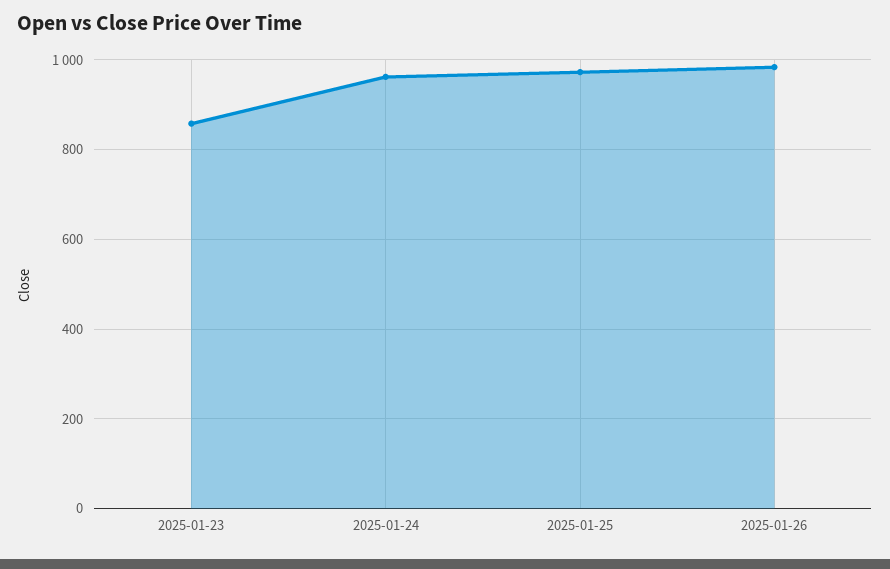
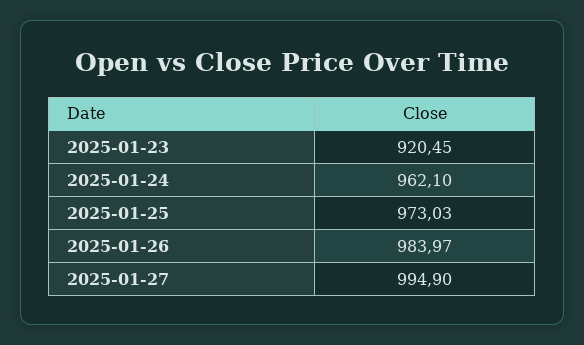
2025-01-23: 860 -> 920.45
2025-01-27: none -> 994.9

